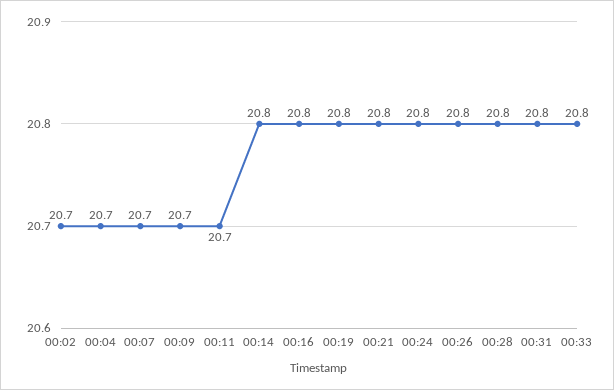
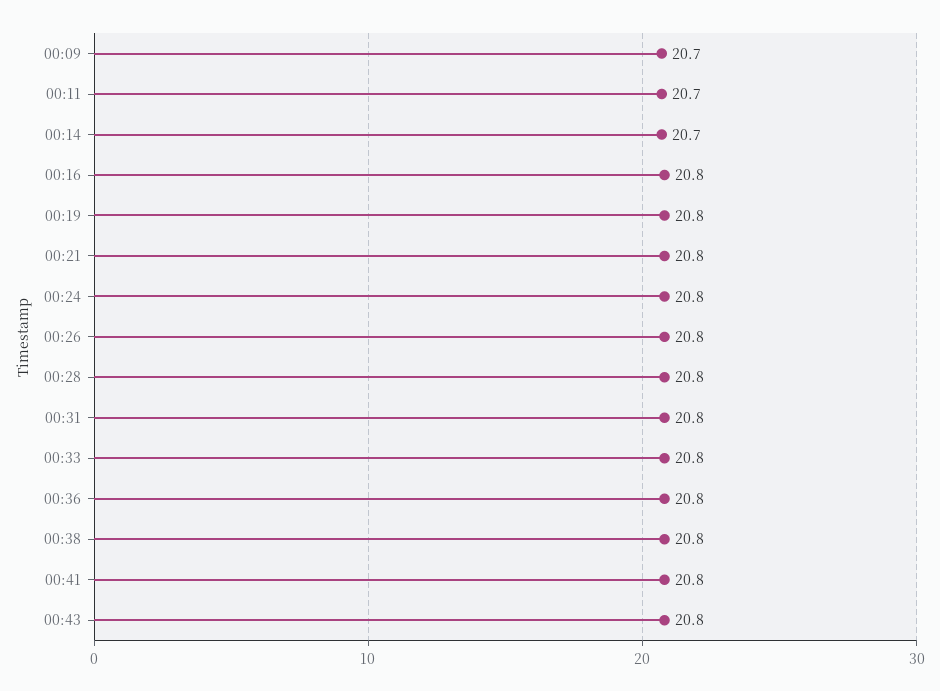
00:02: 20.7 -> none
00:04: 20.7 -> none
00:07: 20.7 -> none
00:14: 20.8 -> 20.7
00:36: none -> 20.8
00:38: none -> 20.8
00:41: none -> 20.8
00:43: none -> 20.8

